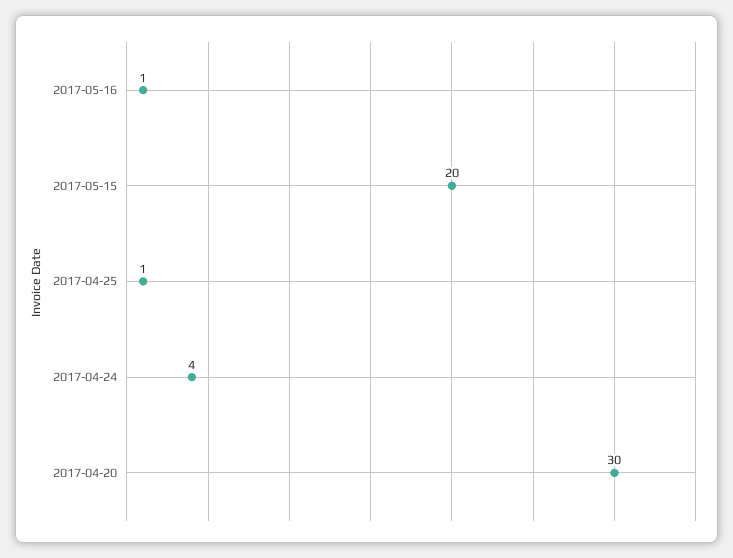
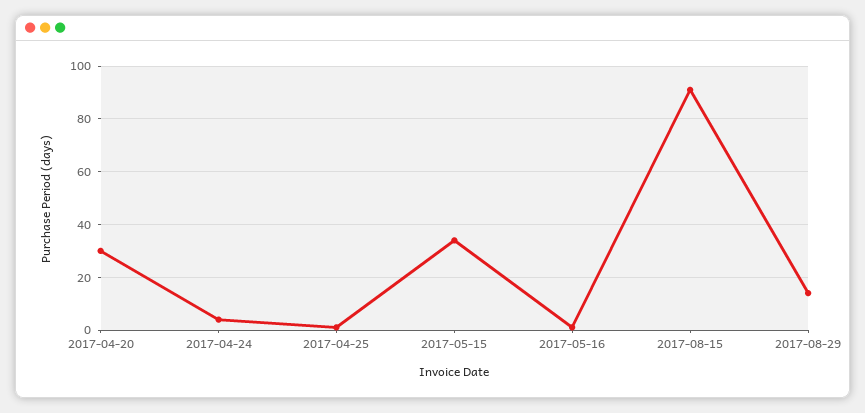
2017-05-15: 20 -> 35
2017-08-15: none -> 90
2017-08-29: none -> 15

